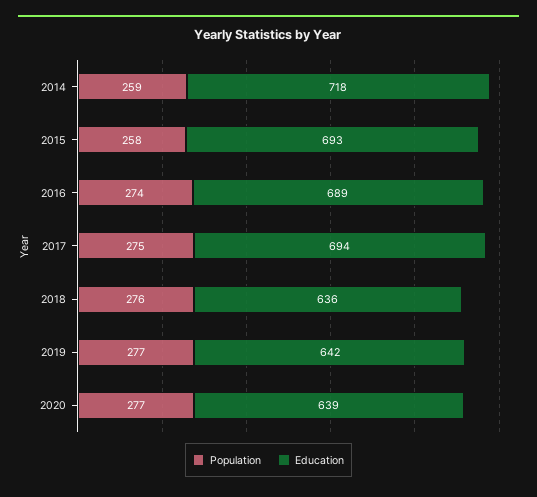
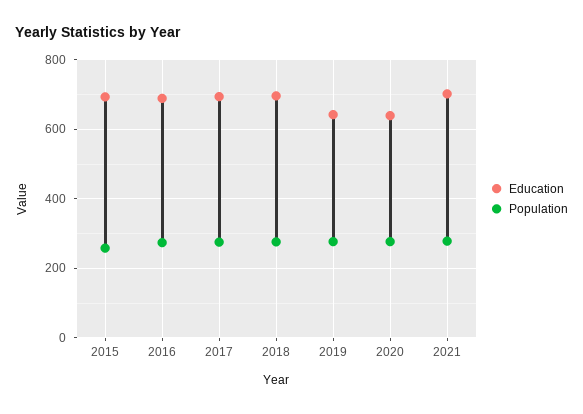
Population, 2014: 259 -> none
Education, 2014: 718 -> none
Education, 2018: 636 -> 700
Education, 2021: none -> 700
Population, 2021: none -> 280

